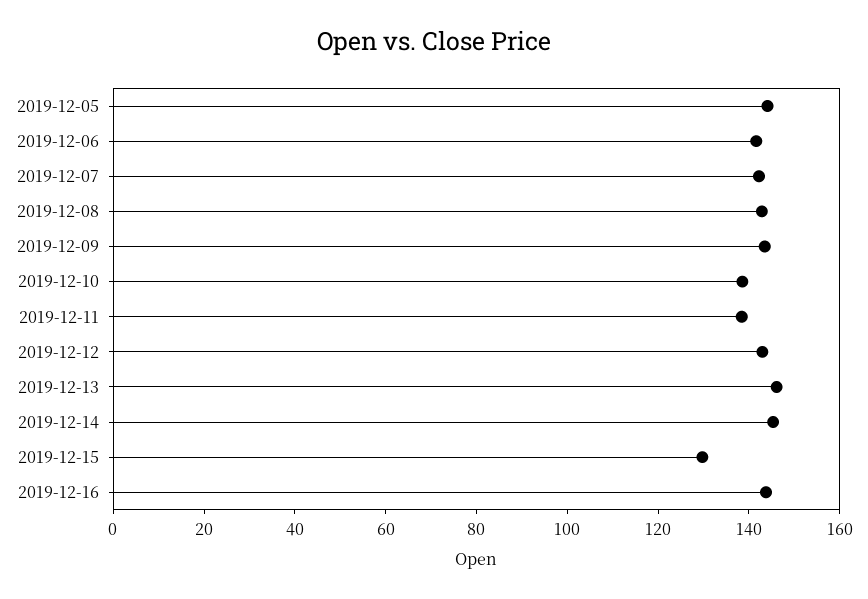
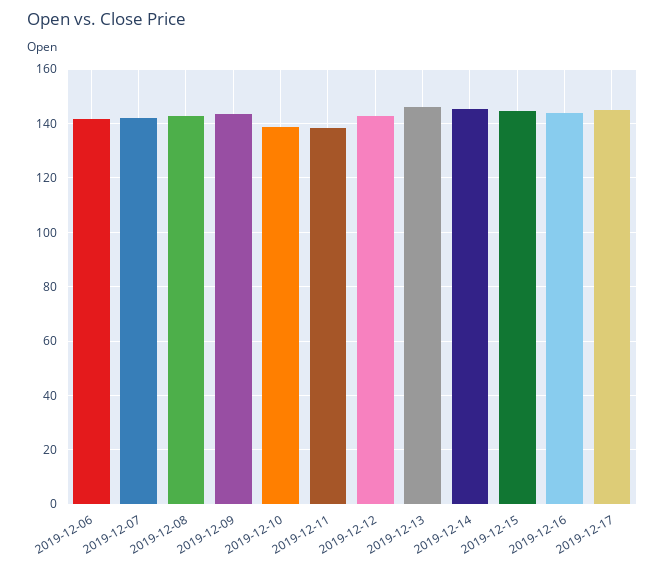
2019-12-05: 145 -> none
2019-12-15: 130 -> 145
2019-12-17: none -> 145

